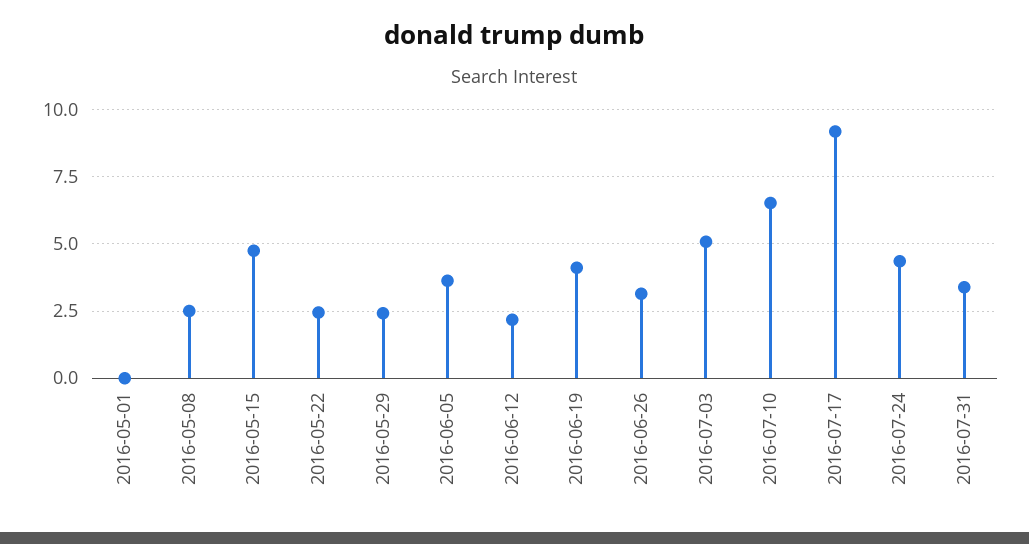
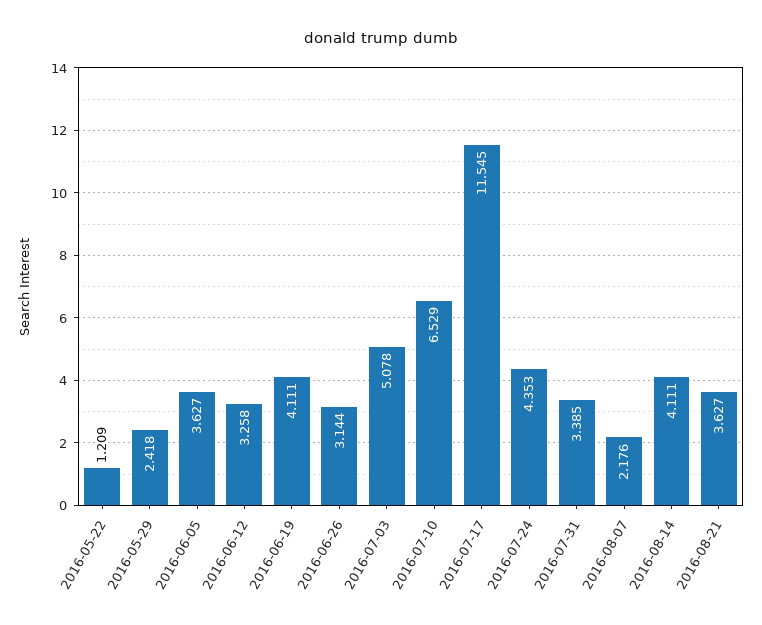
2016-05-01: 0 -> none
2016-05-08: 2.5 -> none
2016-05-15: 4.75 -> none
2016-05-22: 2.5 -> 1.209
2016-06-12: 2.25 -> 3.258
2016-07-17: 9.25 -> 11.545
2016-08-07: none -> 2.176
2016-08-14: none -> 4.111
2016-08-21: none -> 3.627

